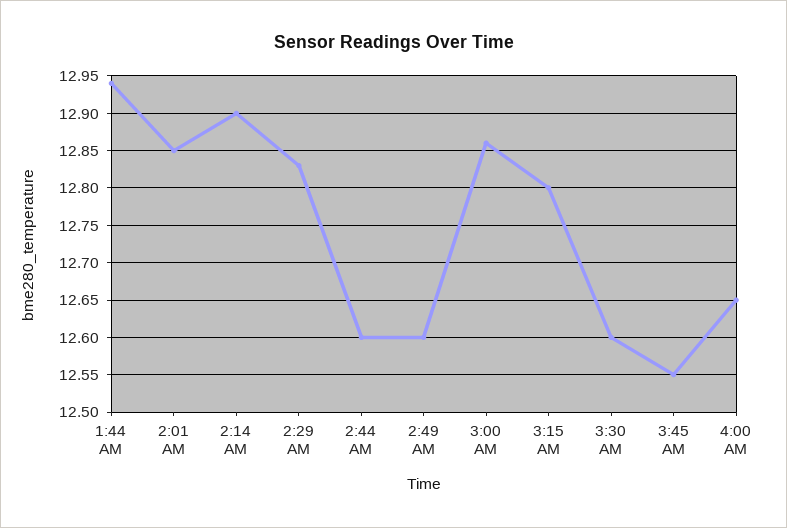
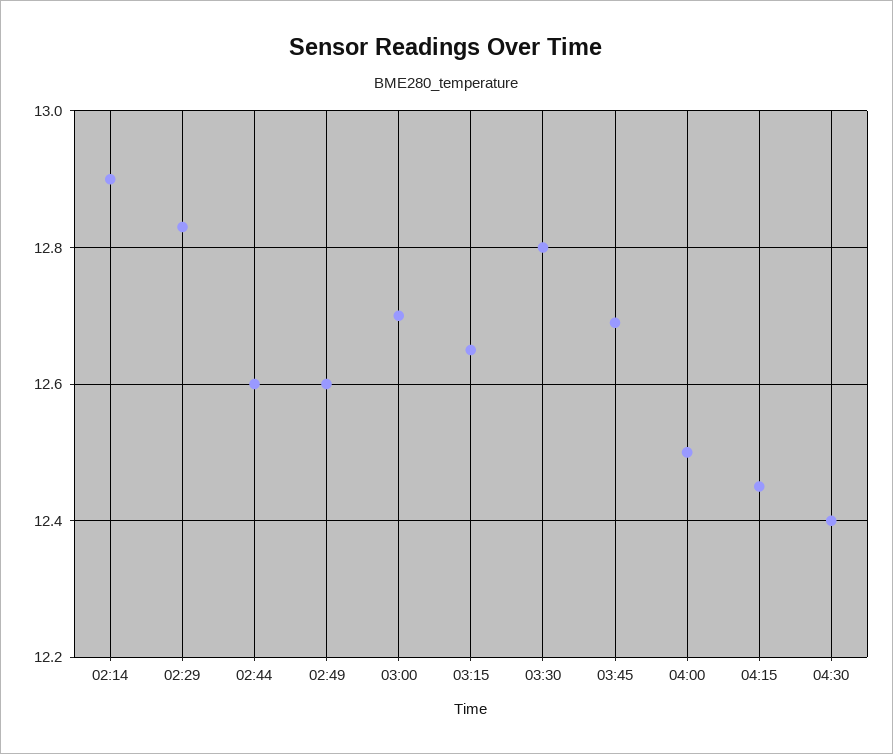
1:44 AM: 12.94 -> none
2:01 AM: 12.85 -> none
3:00 AM: 12.86 -> 12.7
3:15 AM: 12.8 -> 12.65
3:30 AM: 12.6 -> 12.8
3:45 AM: 12.55 -> 12.7
4:00 AM: 12.65 -> 12.5
04:15: none -> 12.45
04:30: none -> 12.4

